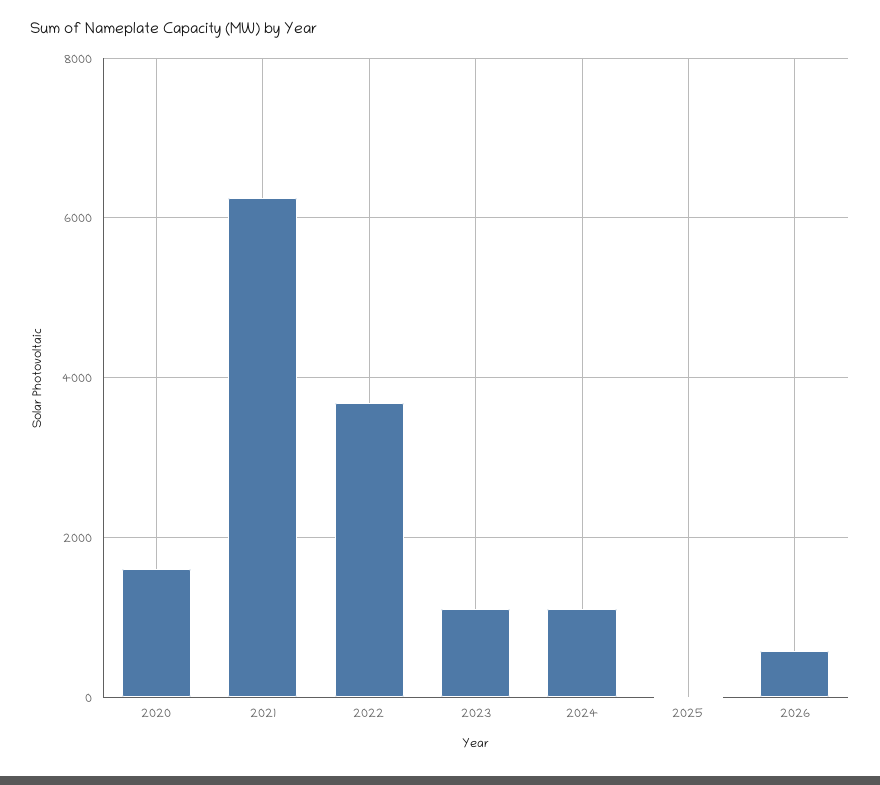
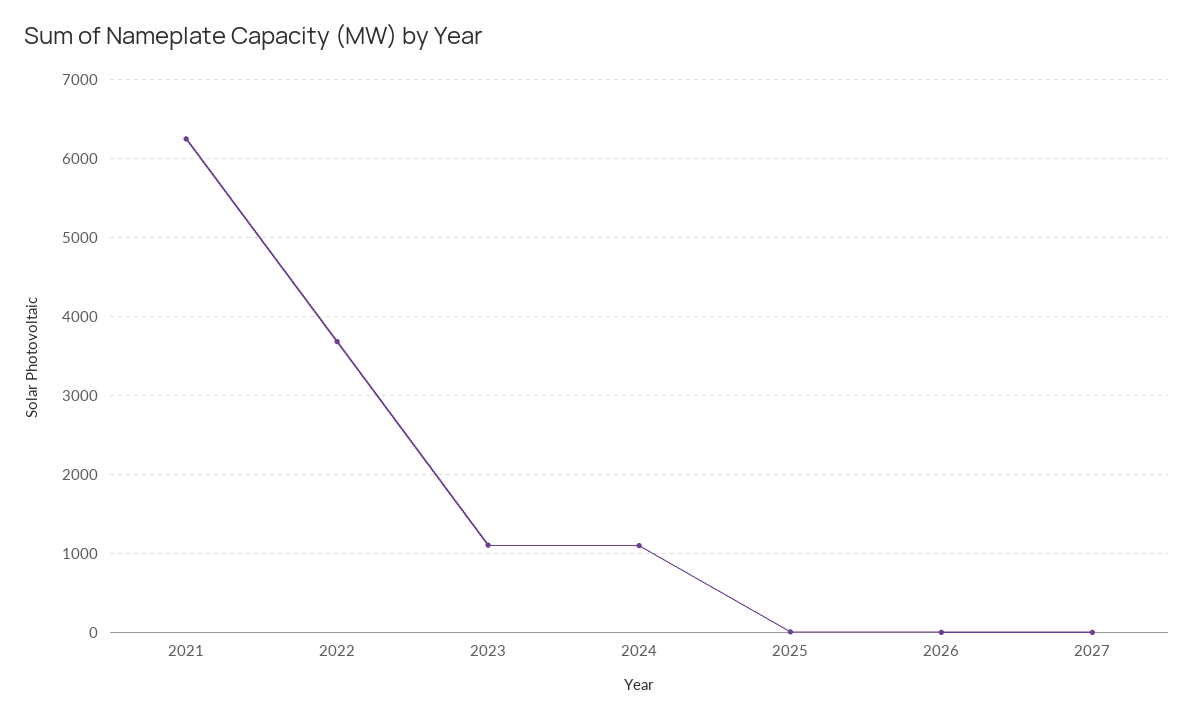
2020: 1600 -> none
2026: 600 -> 0
2027: none -> 0

